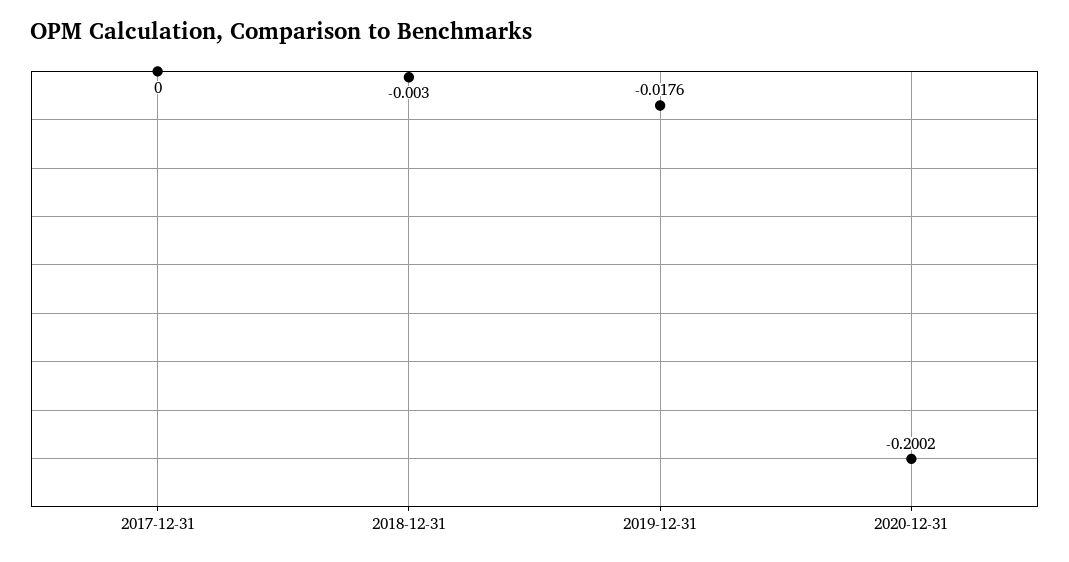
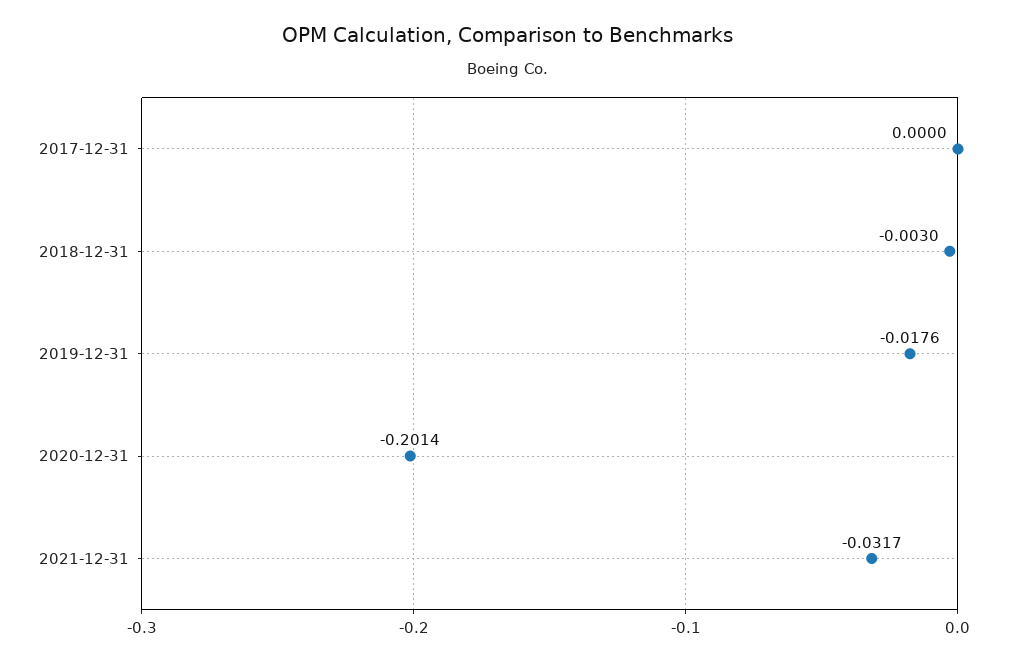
2020-12-31: -0.2002 -> -0.2014
2021-12-31: none -> -0.0317

